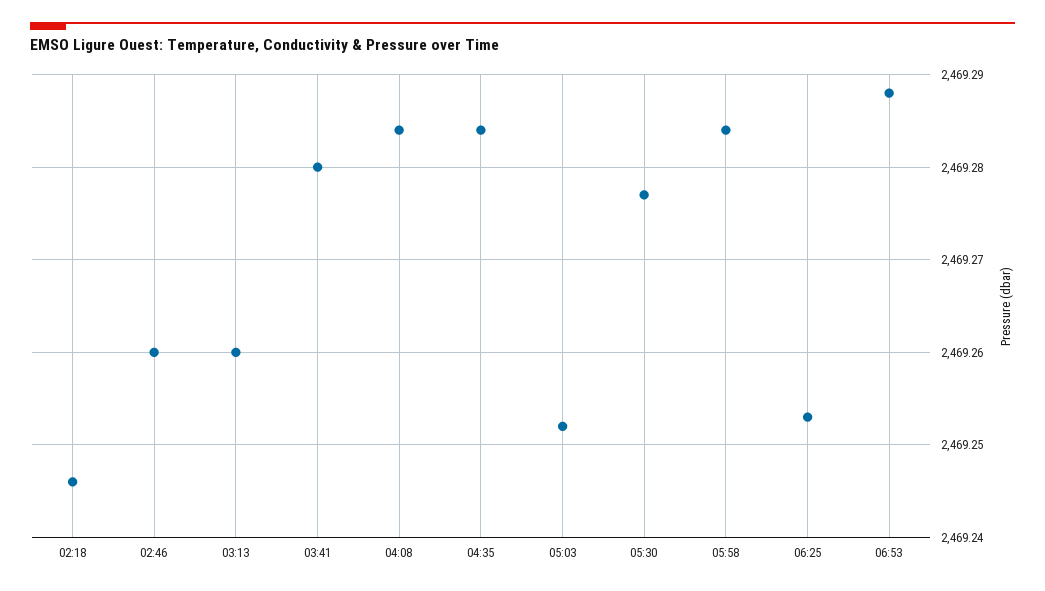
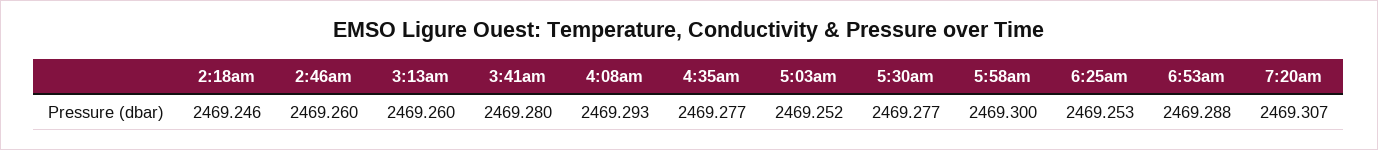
04:08: 2469.284 -> 2469.293
04:35: 2469.284 -> 2469.277
05:58: 2469.284 -> 2469.3
7:20am: none -> 2469.307

